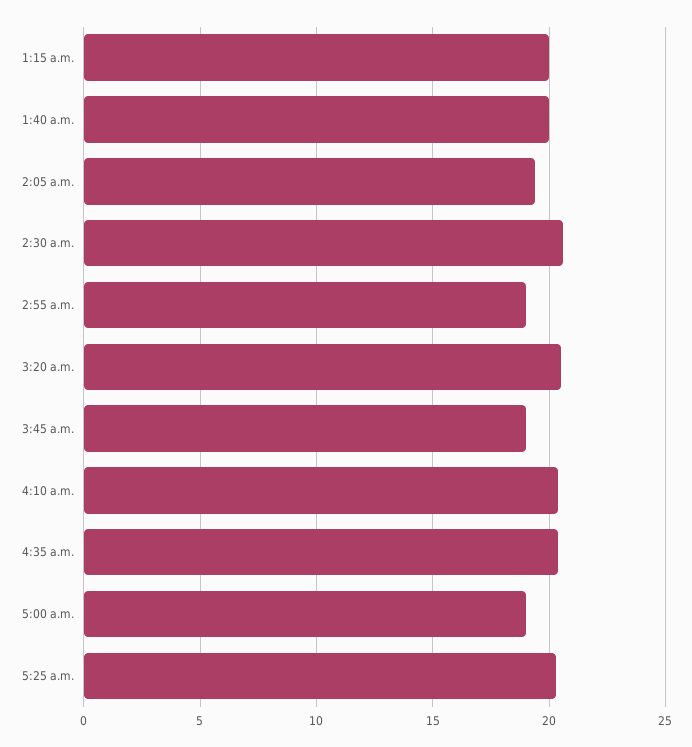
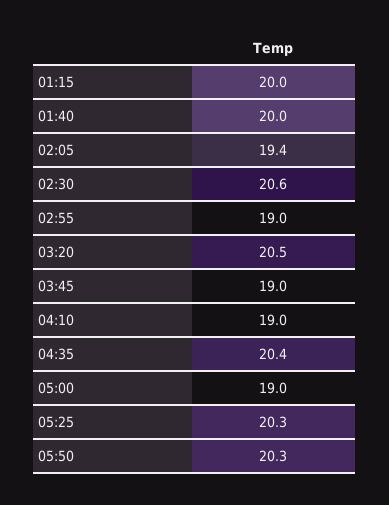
4:10 a.m.: 20.5 -> 19
05:50: none -> 20.3

